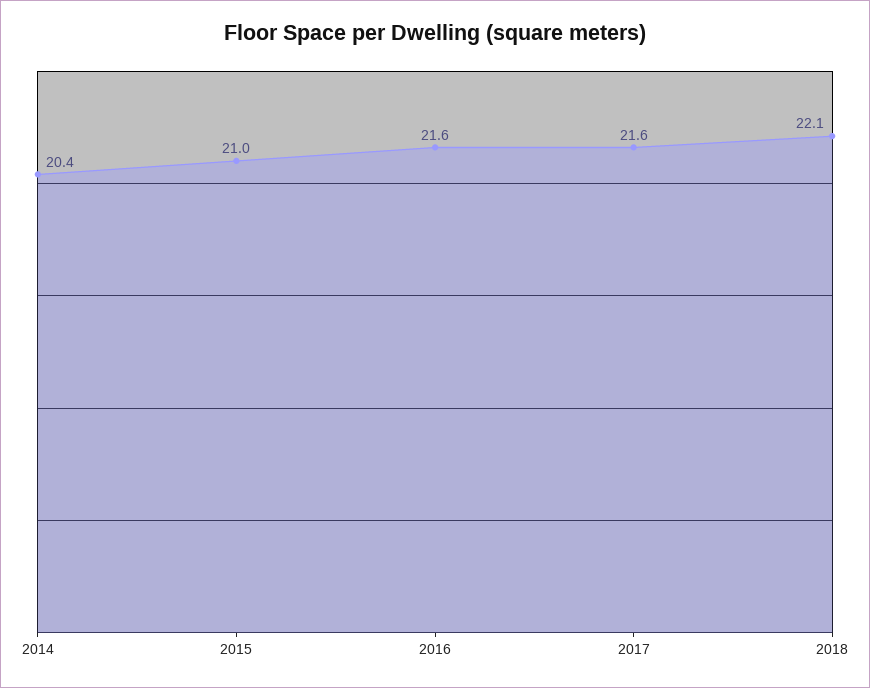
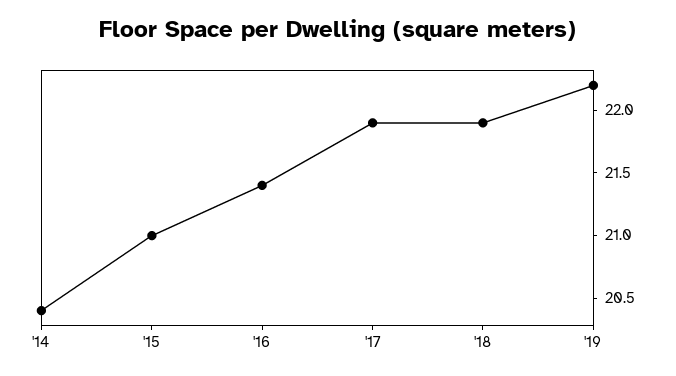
2016: 21.6 -> 21.4
2017: 21.6 -> 21.9
2018: 22.1 -> 21.9
'19: none -> 22.2

